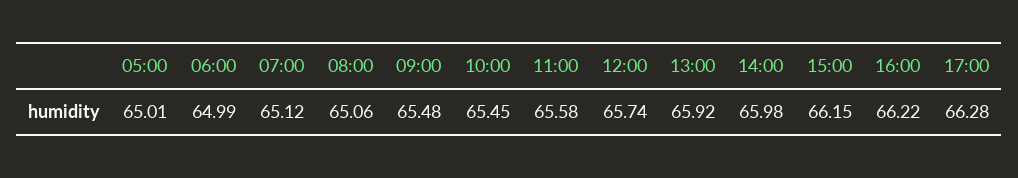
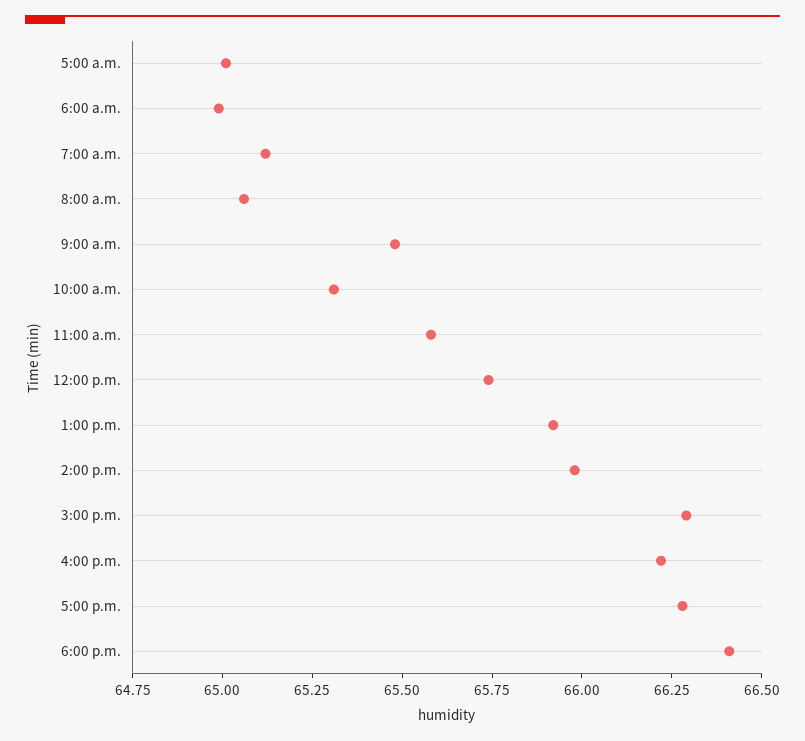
10:00: 65.45 -> 65.3
15:00: 66.15 -> 66.3
6:00 p.m.: none -> 66.4

